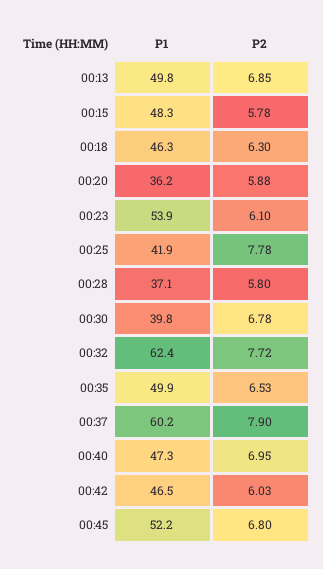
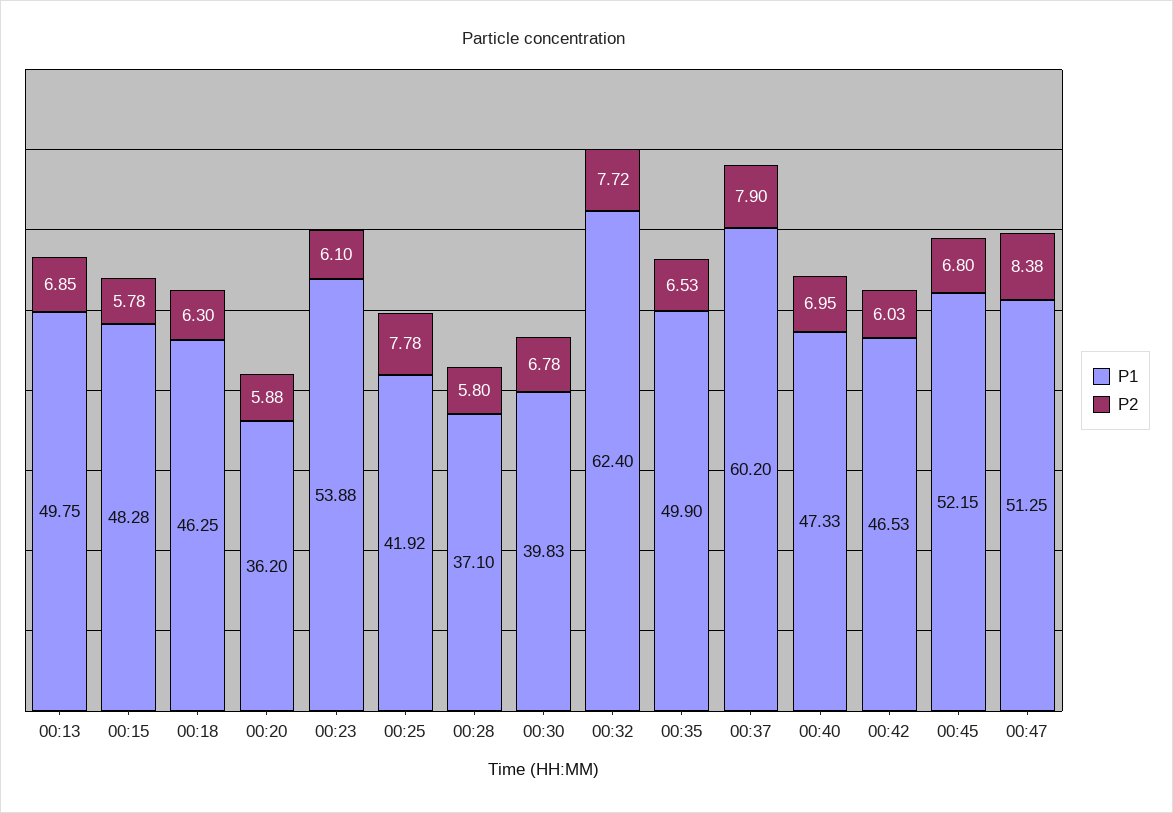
P1, 00:47: none -> 51.25
P2, 00:47: none -> 8.38

